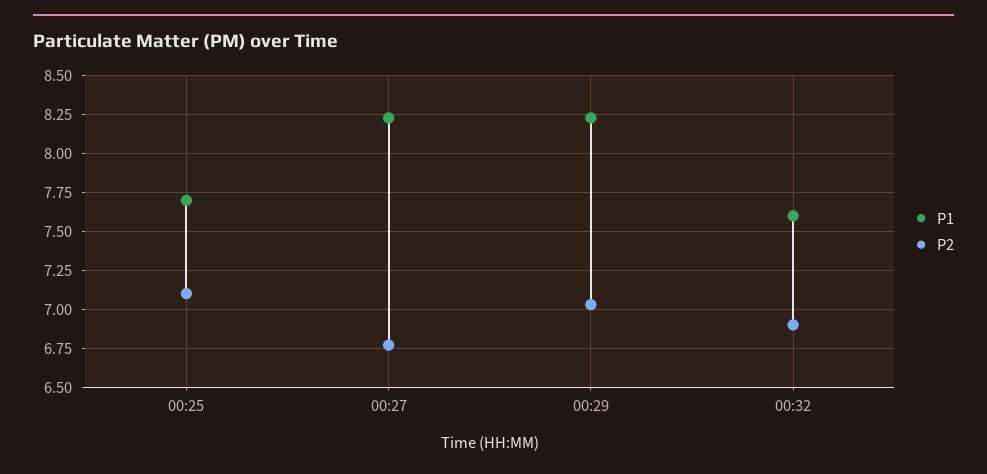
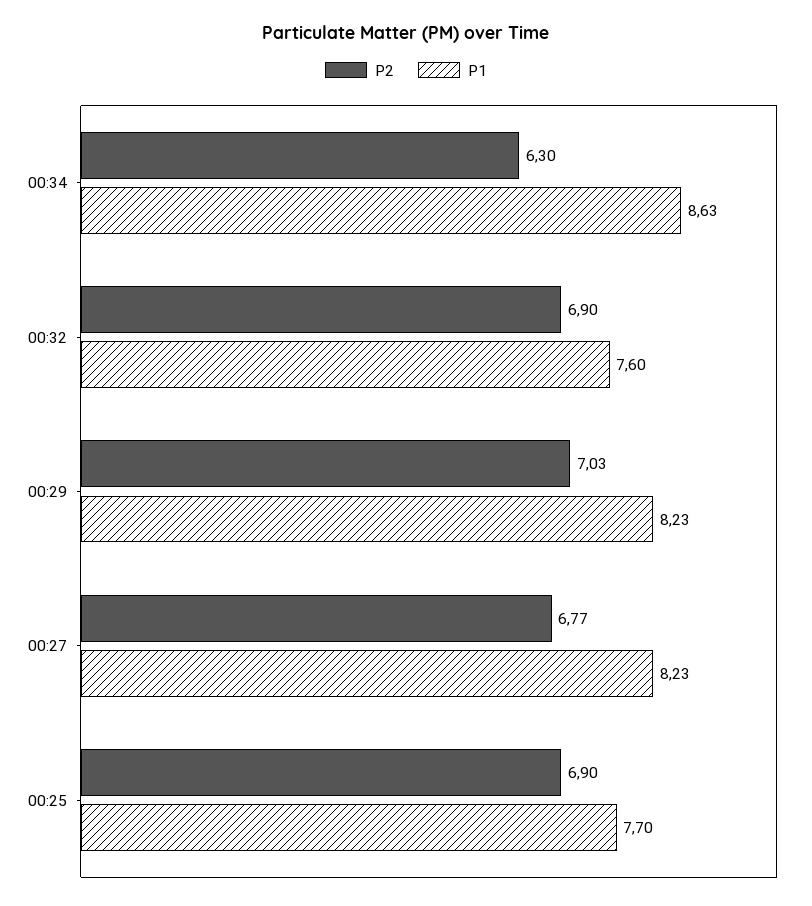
P2, 00:25: 7.1 -> 6.9
P2, 00:34: none -> 6.3
P1, 00:34: none -> 8.63

